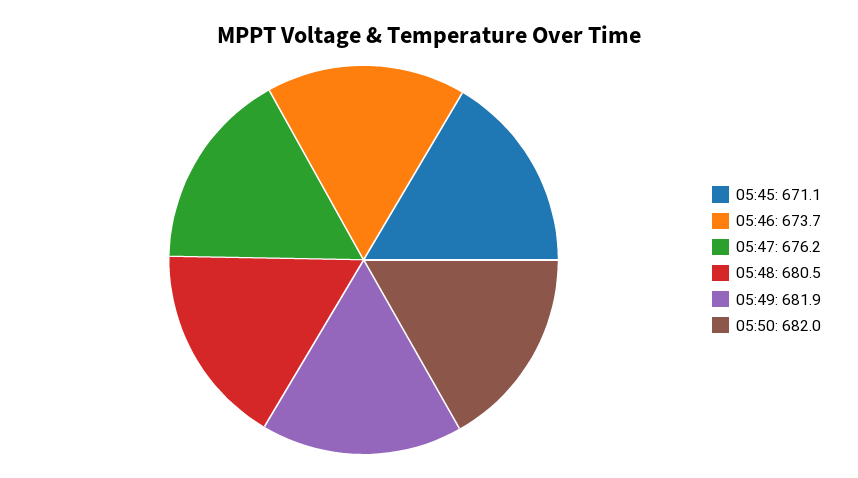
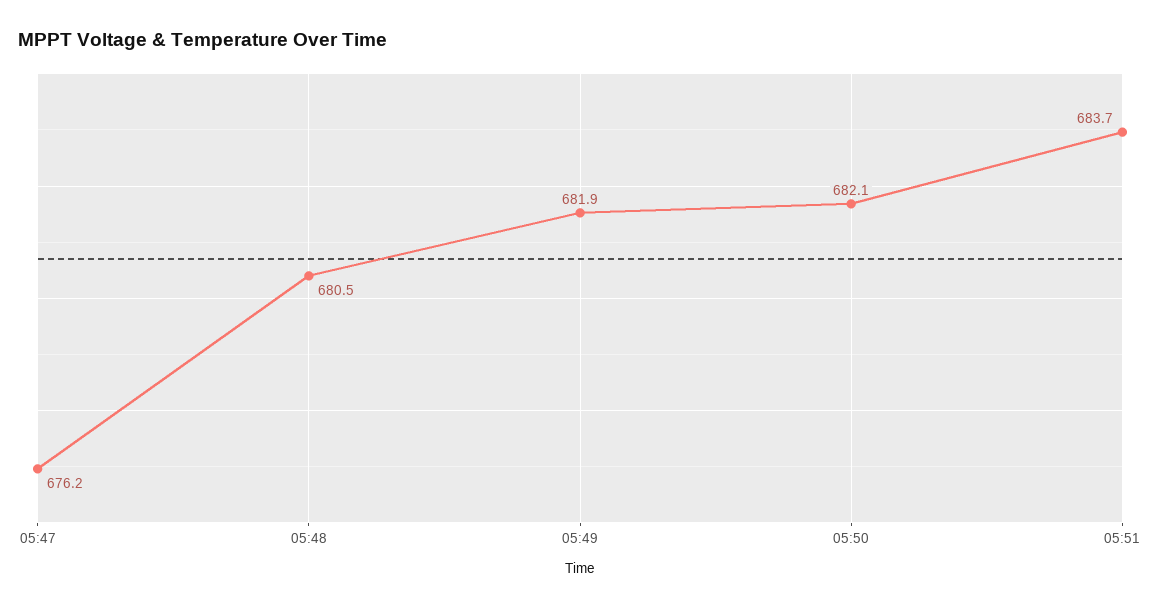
05:45: 671.1 -> none
05:46: 673.7 -> none
05:50: 682 -> 682.1
05:51: none -> 683.7

